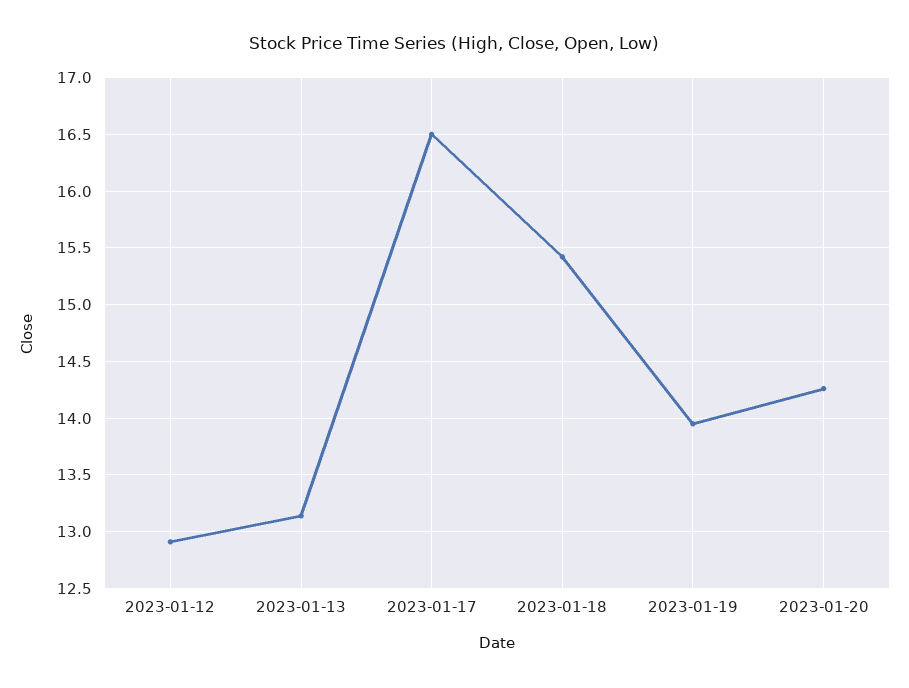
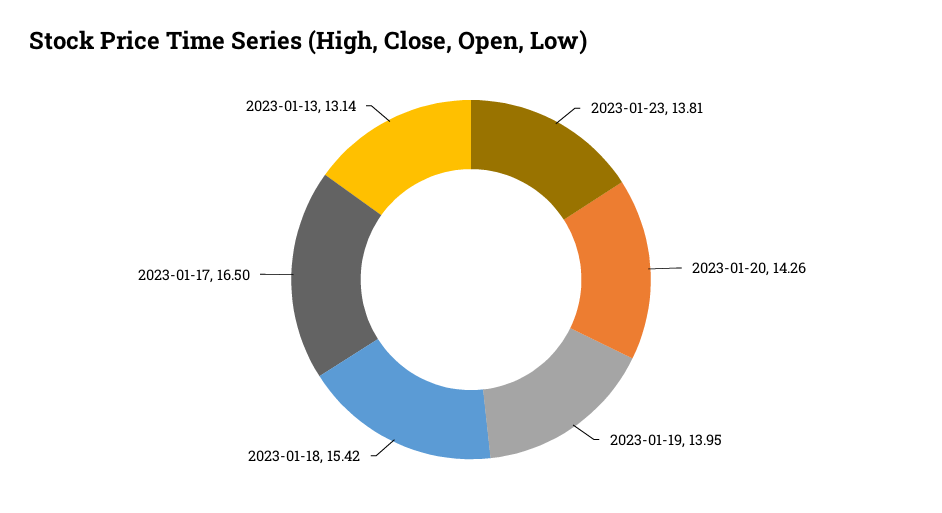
2023-01-12: 12.9 -> none
2023-01-23: none -> 13.81

